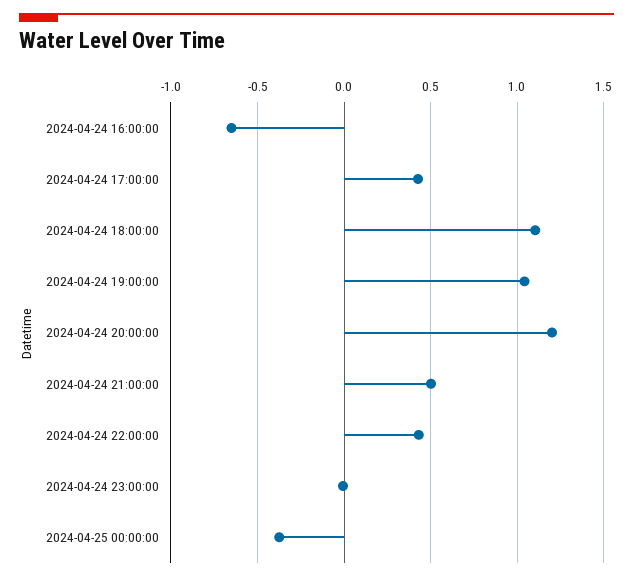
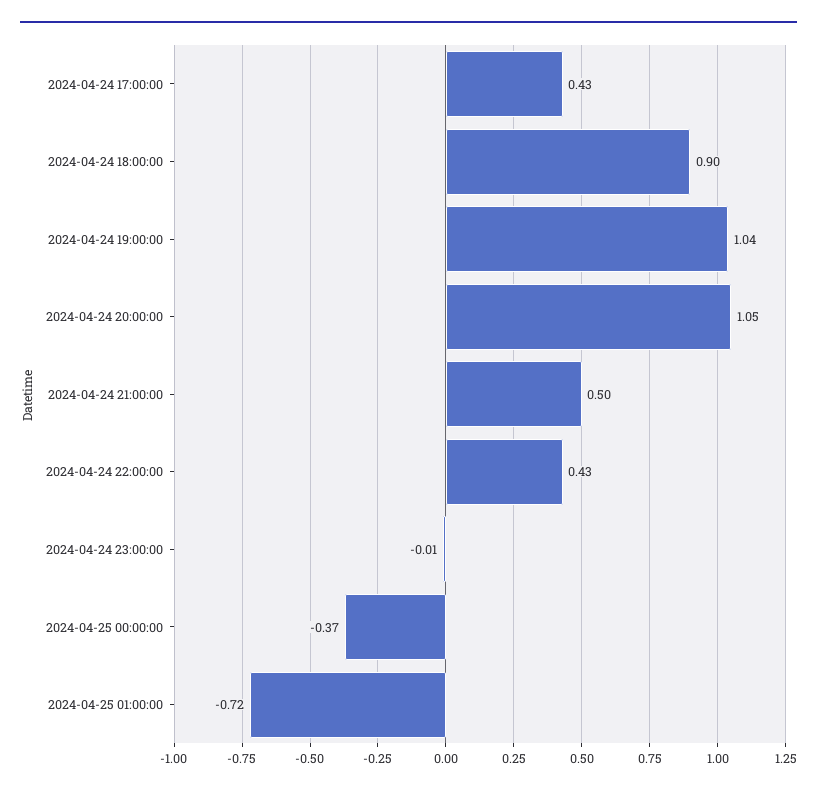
2024-04-24 16:00:00: -0.65 -> none
2024-04-24 18:00:00: 1.1 -> 0.9
2024-04-24 20:00:00: 1.2 -> 1.05
2024-04-25 01:00:00: none -> -0.72

